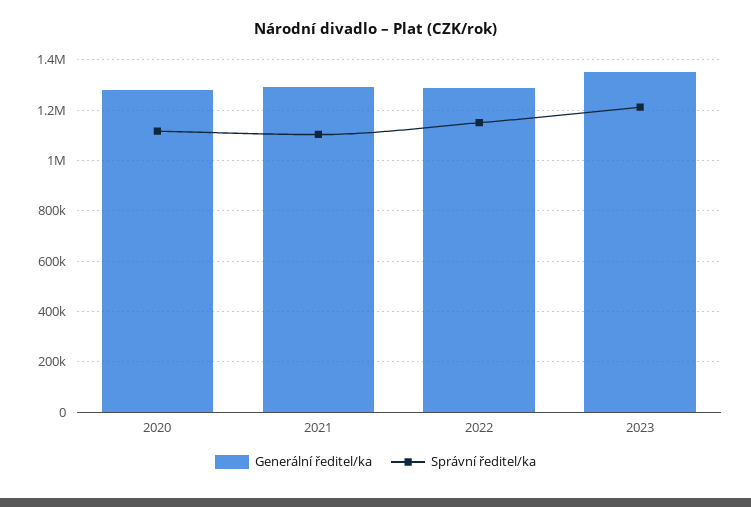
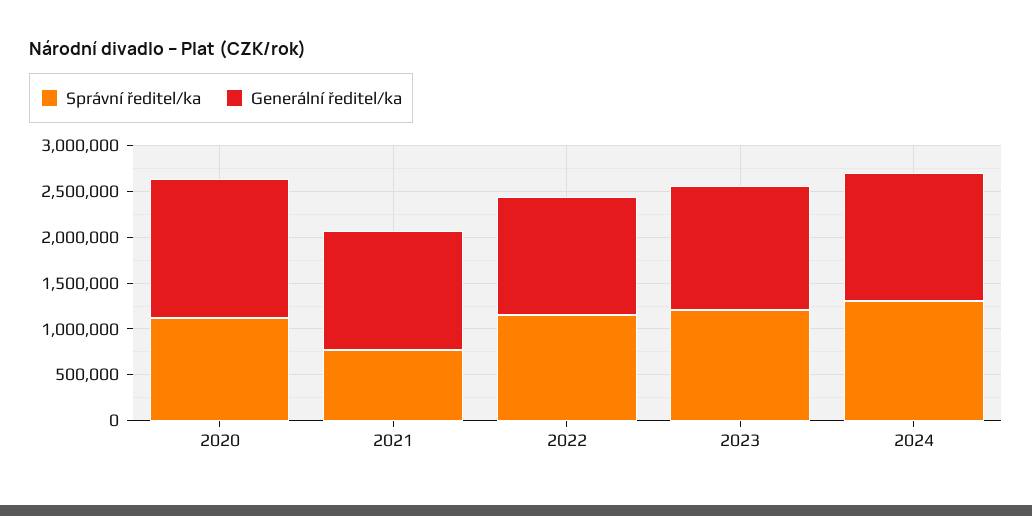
Generální ředitel/ka, 2020: 1275000 -> 1500000
Správní ředitel/ka, 2021: 1100000 -> 800000
Správní ředitel/ka, 2024: none -> 1300000
Generální ředitel/ka, 2024: none -> 1400000

